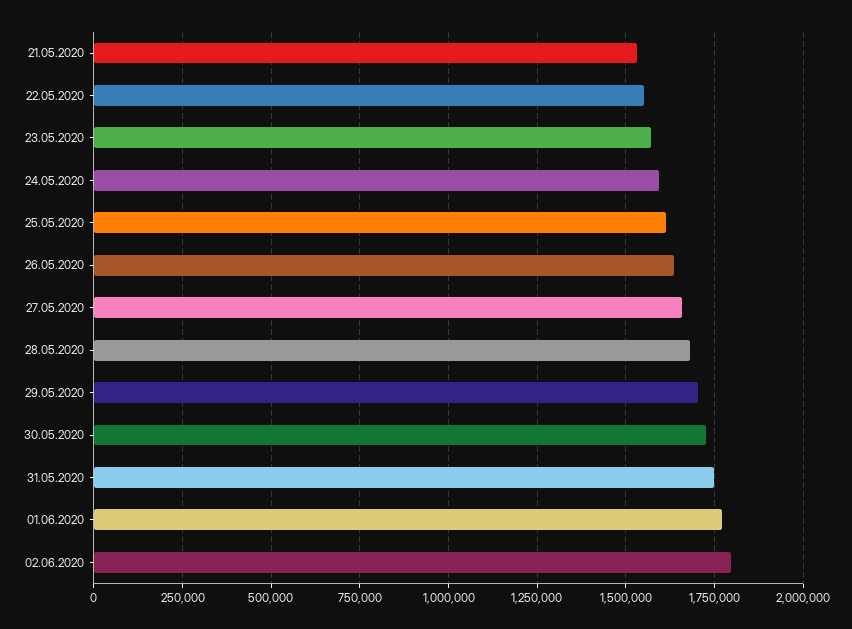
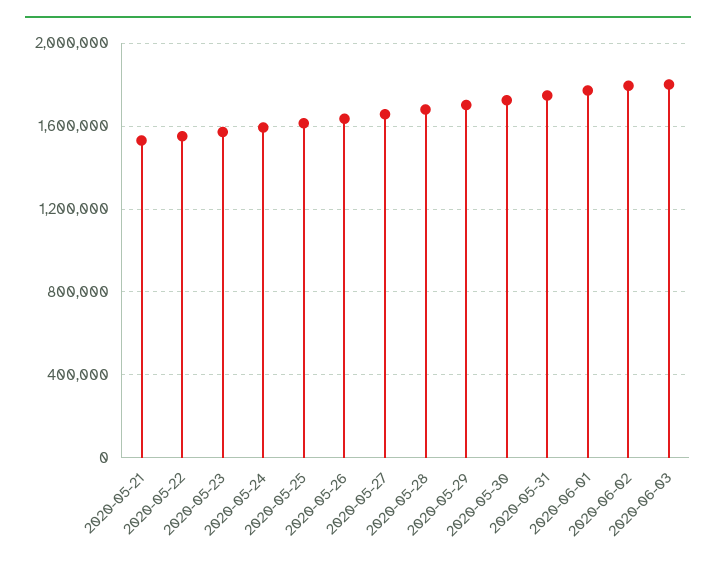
2020-06-03: none -> 1800000

